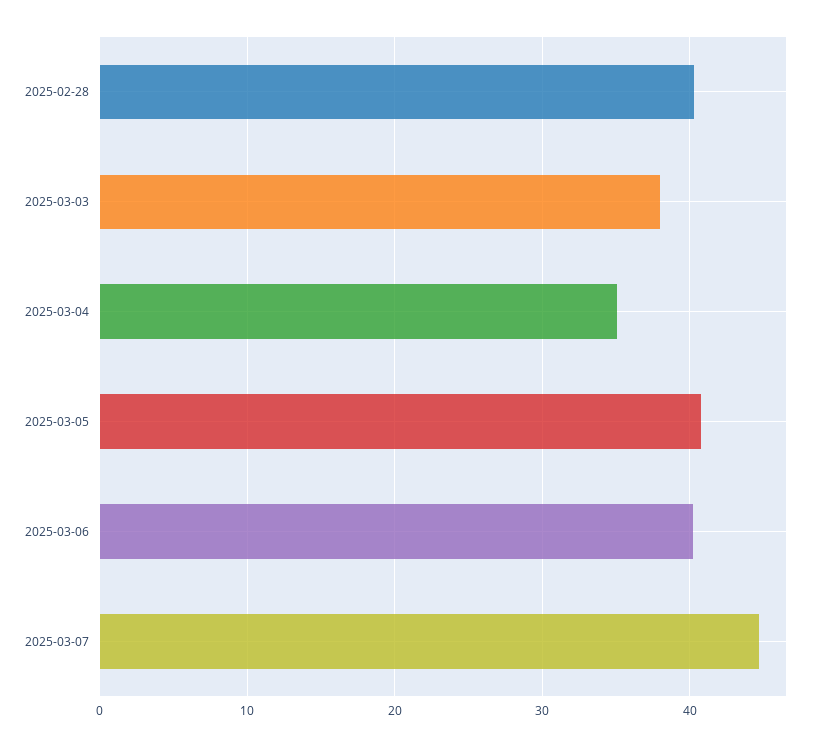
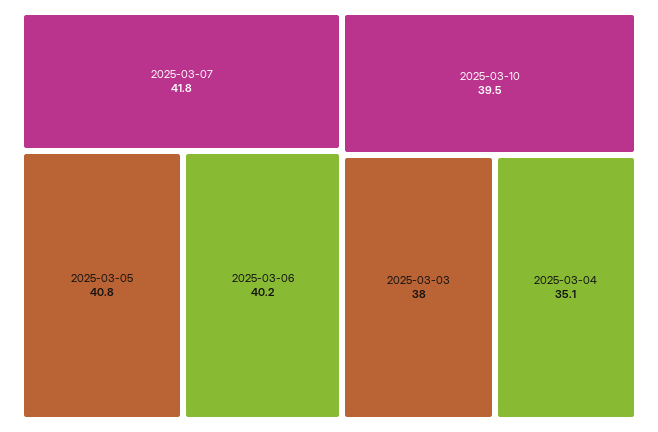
2025-02-28: 40 -> none
2025-03-07: 45 -> 41.8
2025-03-10: none -> 39.5

